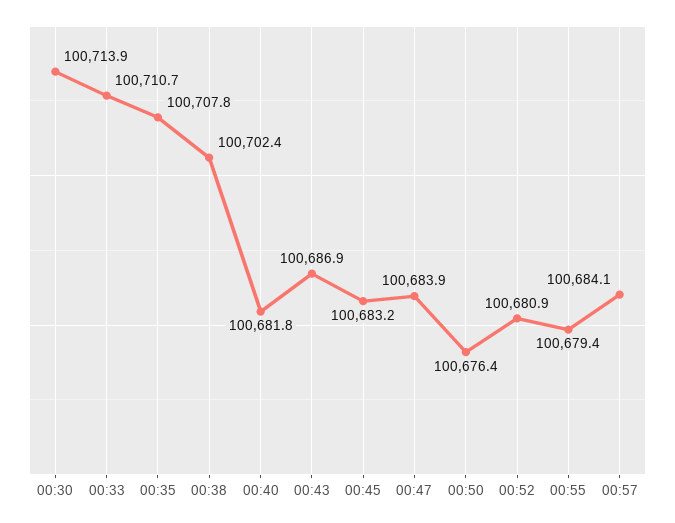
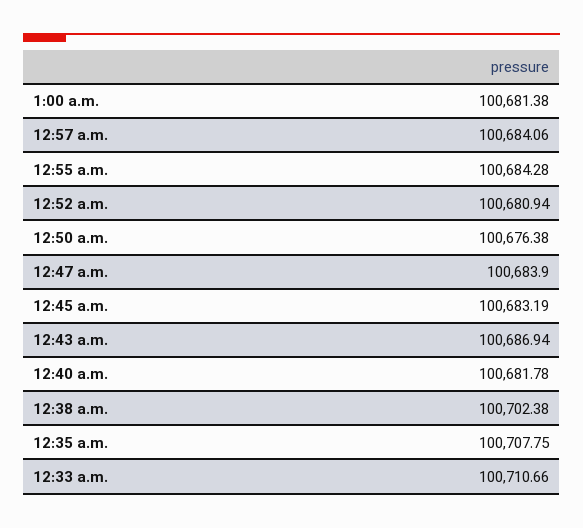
00:30: 100713.9 -> none
00:55: 100679.4 -> 100684.28
1:00 a.m.: none -> 100681.38

